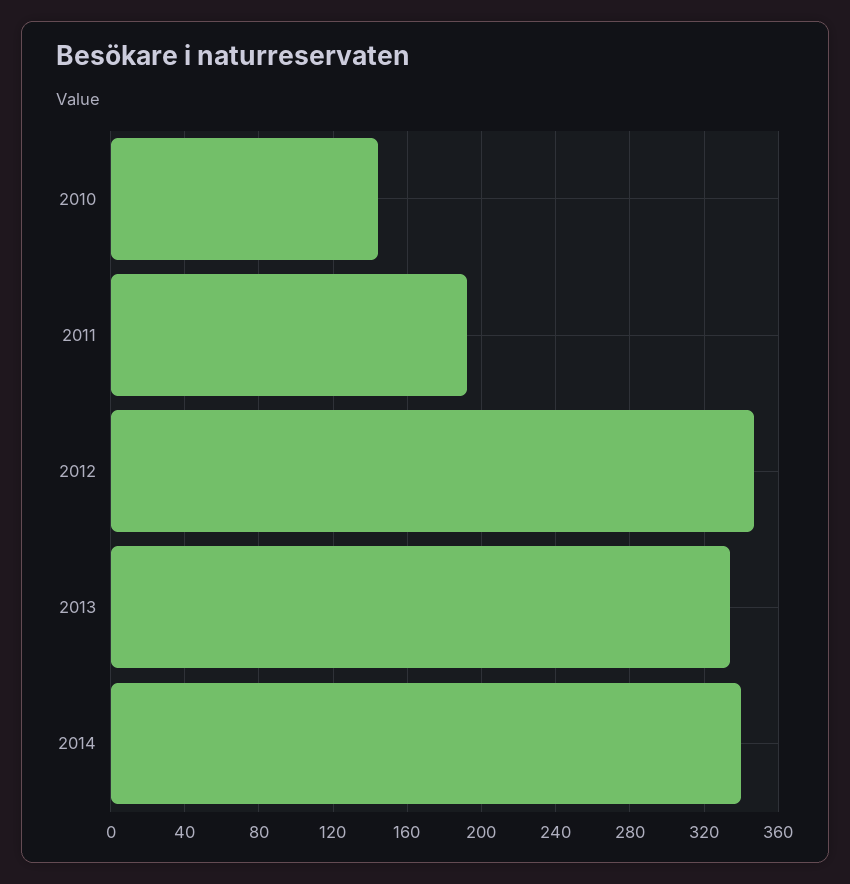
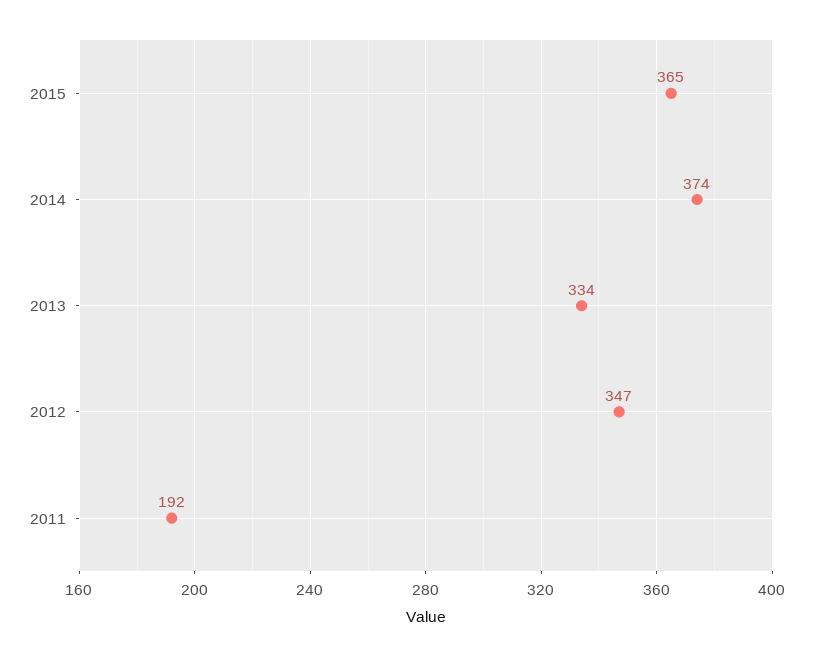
2010: 145 -> none
2014: 340 -> 374
2015: none -> 365

